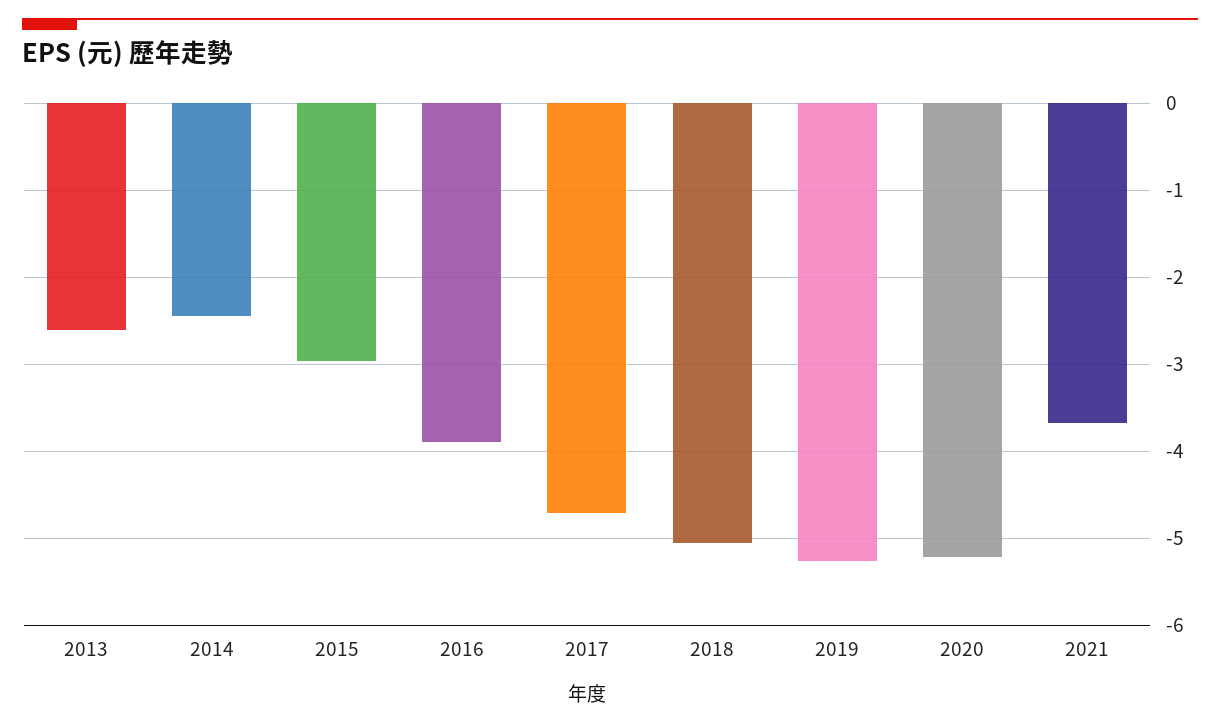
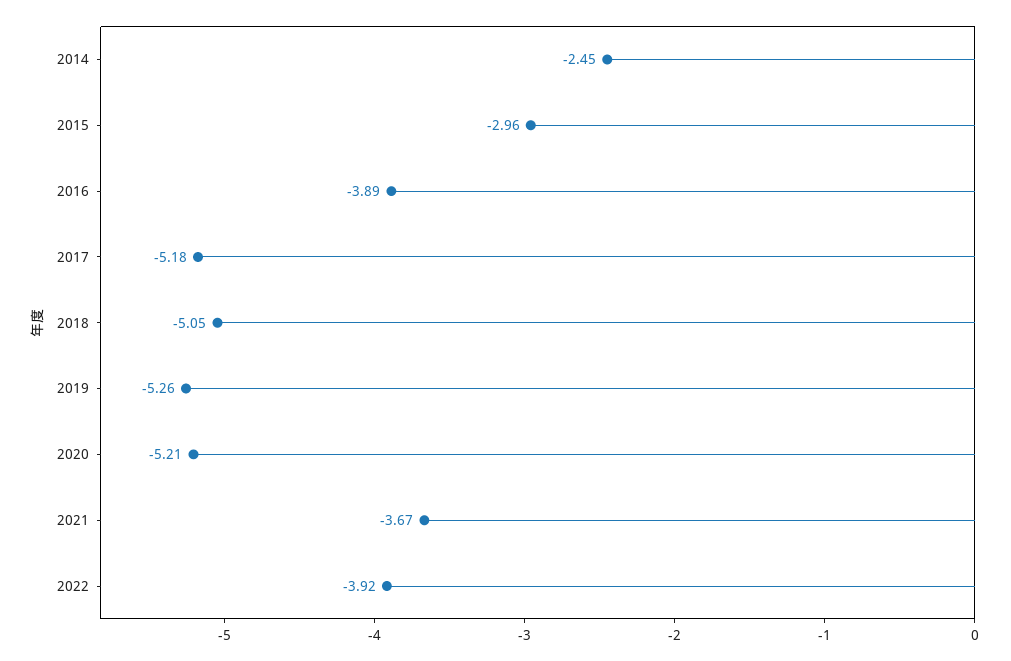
2013: -2.6 -> none
2017: -4.7 -> -5.18
2022: none -> -3.92

